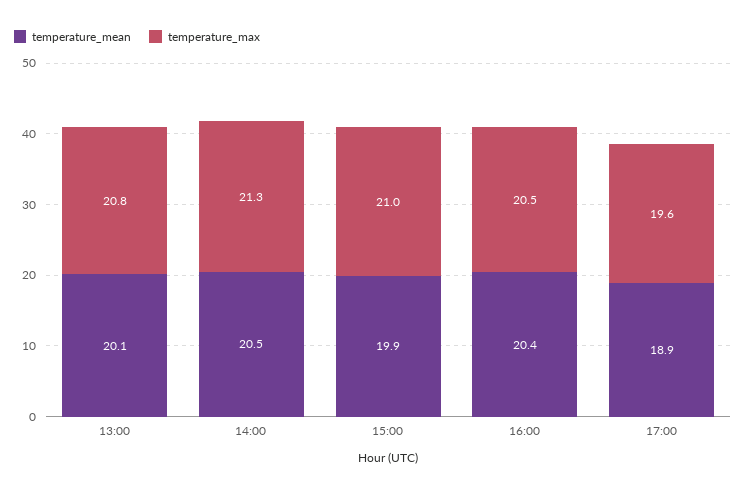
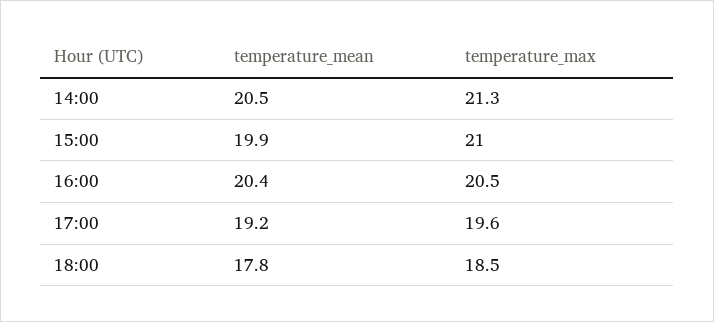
temperature_mean, 13:00: 20.1 -> none
temperature_max, 13:00: 20.8 -> none
temperature_mean, 17:00: 18.9 -> 19.2
temperature_mean, 18:00: none -> 17.8
temperature_max, 18:00: none -> 18.5

